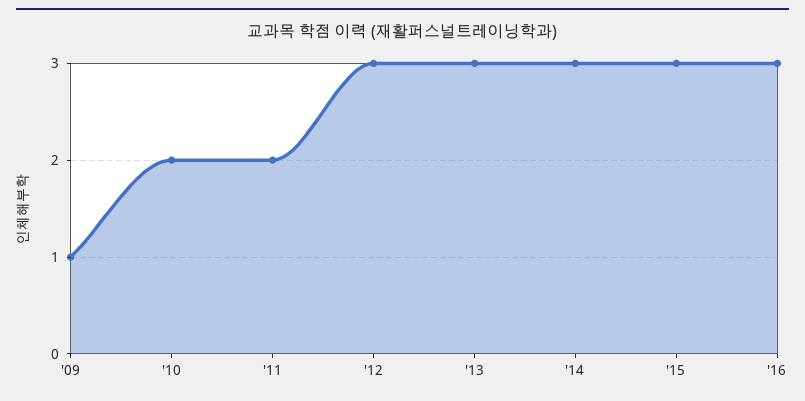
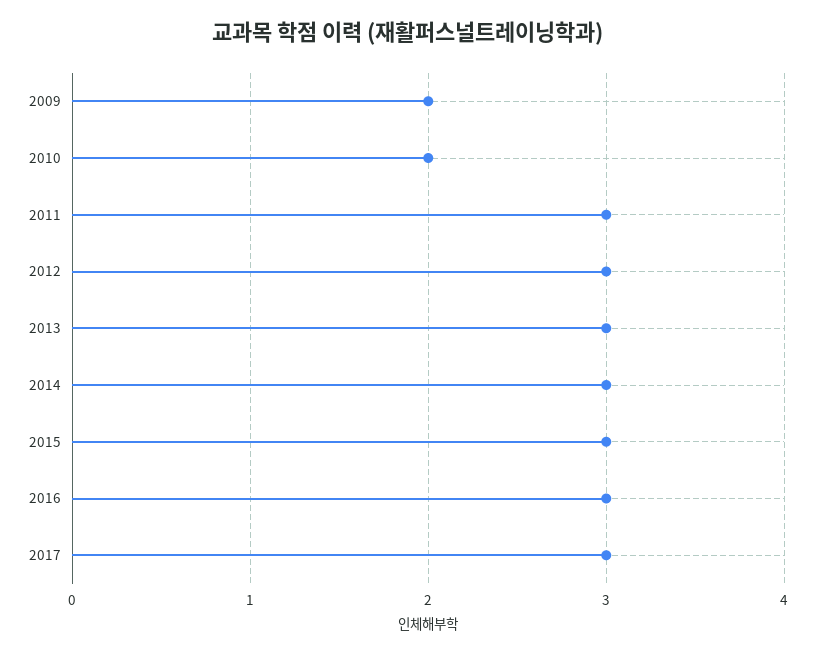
'09: 1 -> 2
'11: 2 -> 3
2017: none -> 3

